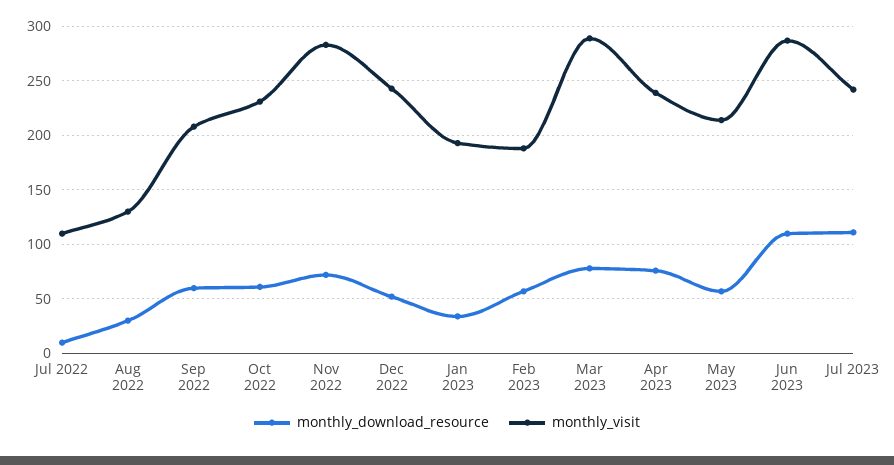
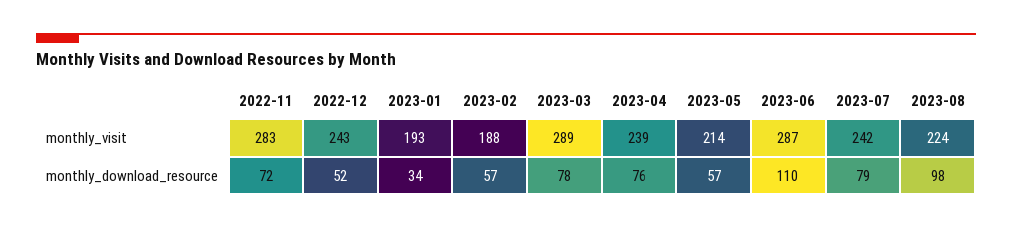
monthly_download_resource, Jul 2022: 10 -> none
monthly_visit, Jul 2022: 110 -> none
monthly_download_resource, Aug 2022: 30 -> none
monthly_visit, Aug 2022: 130 -> none
monthly_download_resource, Sep 2022: 60 -> none
monthly_visit, Sep 2022: 210 -> none
monthly_download_resource, Oct 2022: 60 -> none
monthly_visit, Oct 2022: 230 -> none
monthly_download_resource, Jul 2023: 110 -> 79
monthly_visit, 2023-08: none -> 224
monthly_download_resource, 2023-08: none -> 98

